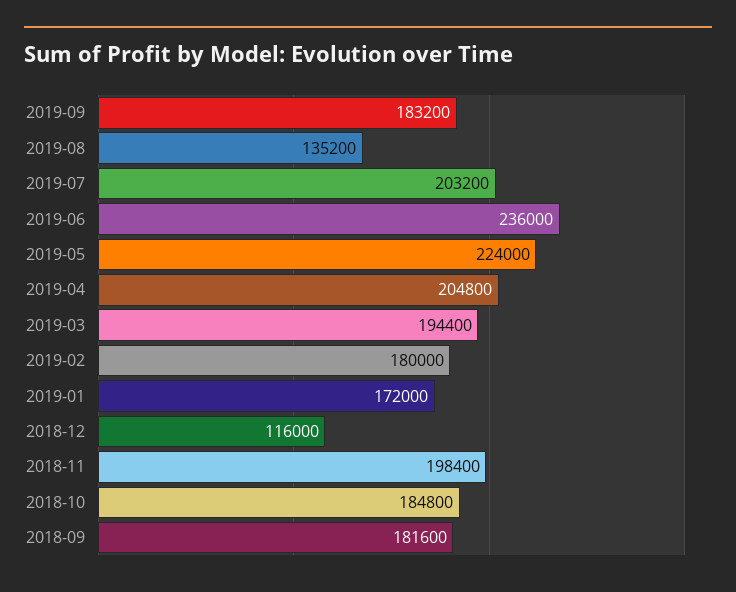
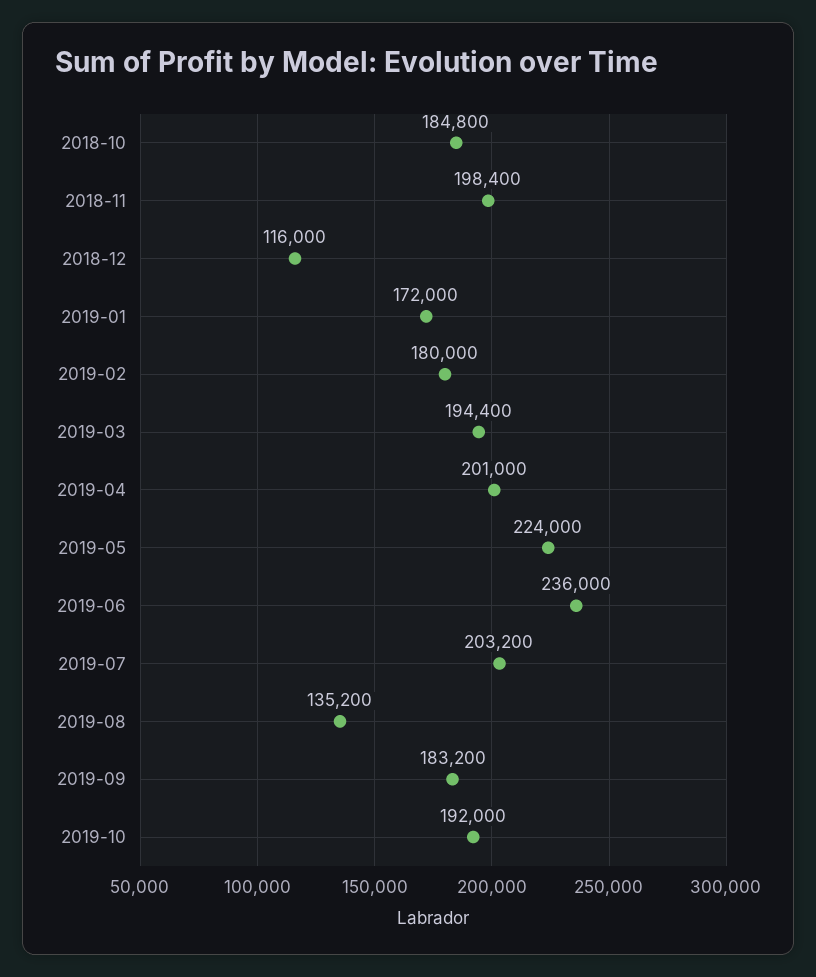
2019-04: 204800 -> 201000
2018-09: 181600 -> none
2019-10: none -> 192000

